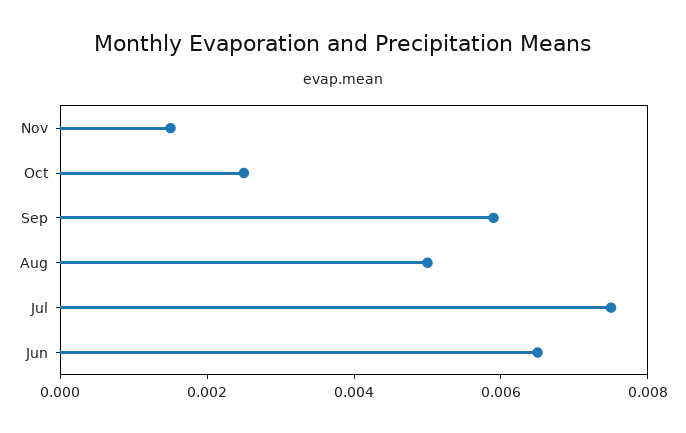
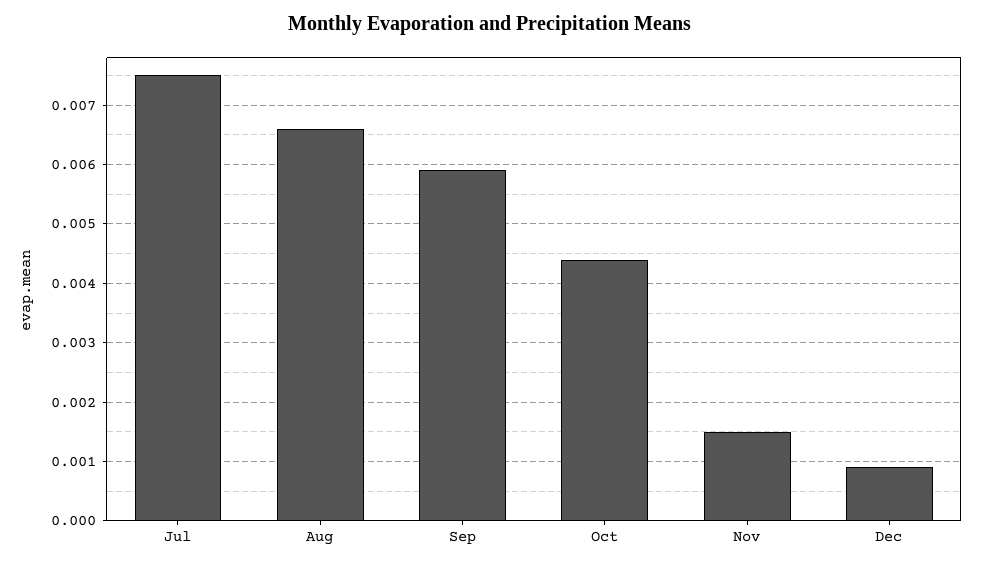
Oct: 0.0025 -> 0.0045
Aug: 0.005 -> 0.0065
Jun: 0.0065 -> none
Dec: none -> 0.001

